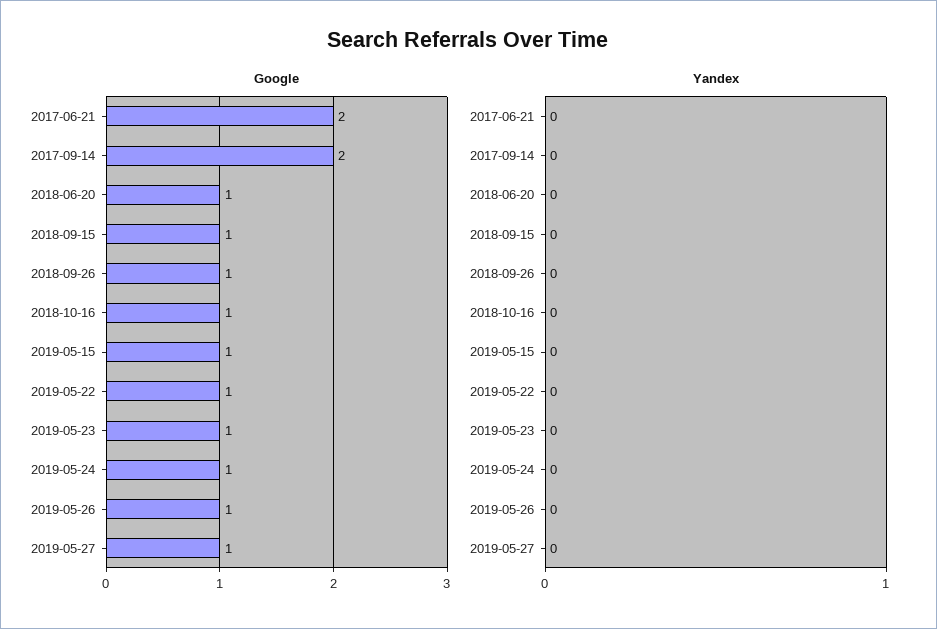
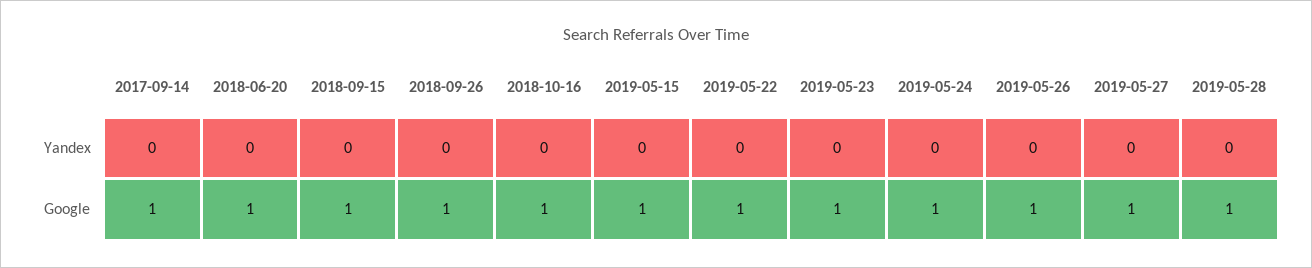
Google, 2017-06-21: 2 -> none
Google, 2017-09-14: 2 -> 1
Yandex, 2017-06-21: 0 -> none
Yandex, 2019-05-28: none -> 0
Google, 2019-05-28: none -> 1

